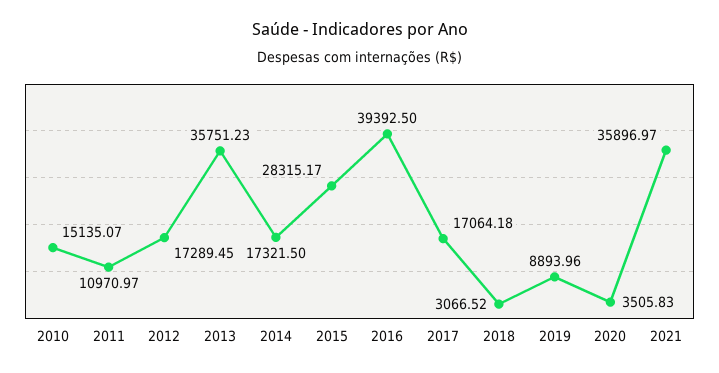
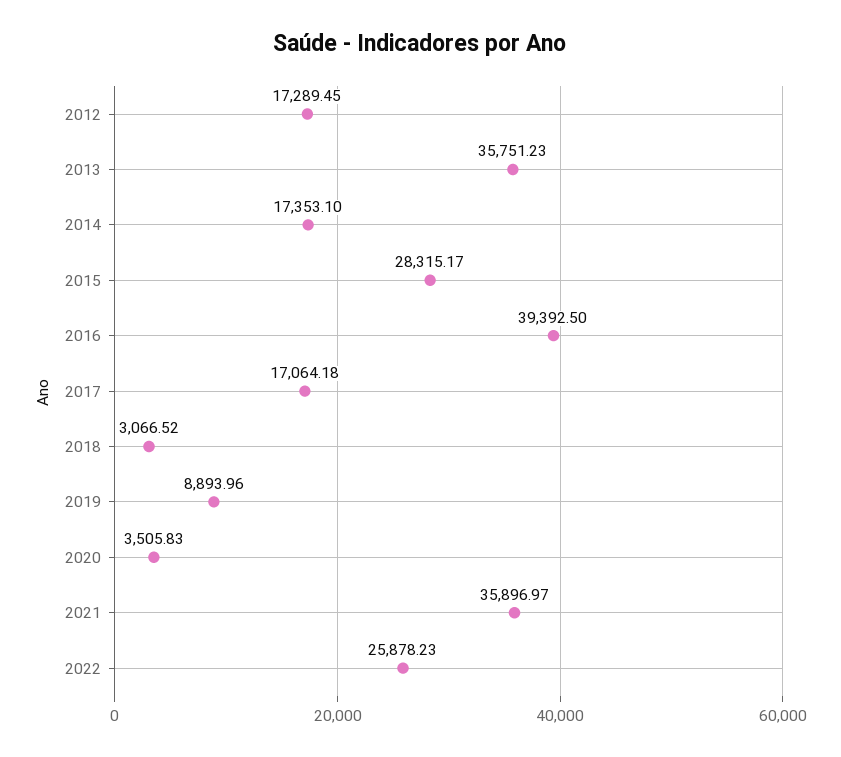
2010: 15135.07 -> none
2011: 10970.97 -> none
2014: 17321.5 -> 17353.1
2022: none -> 25878.23

